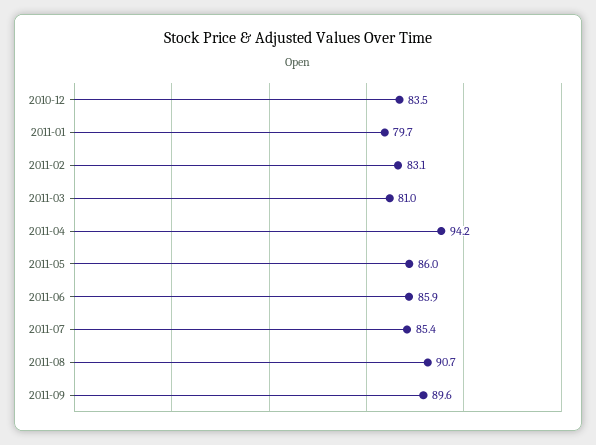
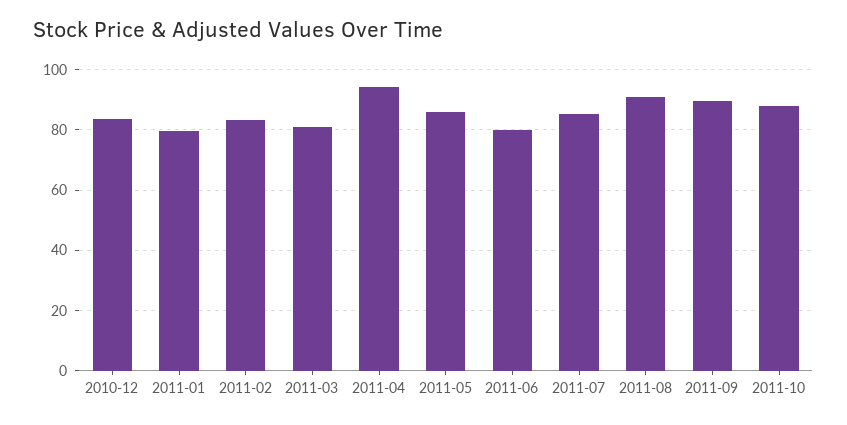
2011-06: 85.9 -> 80
2011-10: none -> 88

